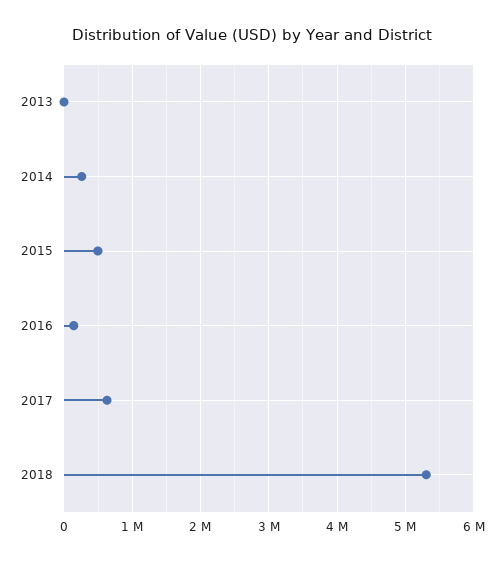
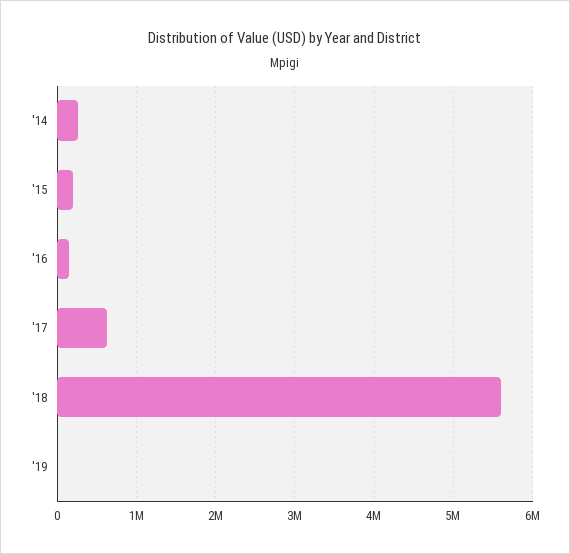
2013: 0 -> none
2015: 500000 -> 200000
2018: 5300000 -> 5600000
'19: none -> 0

